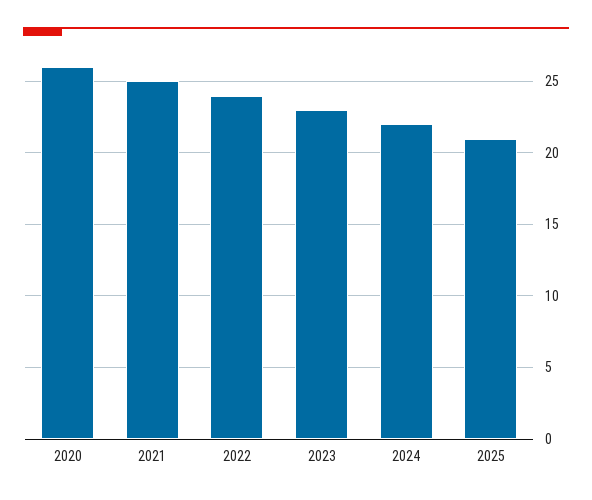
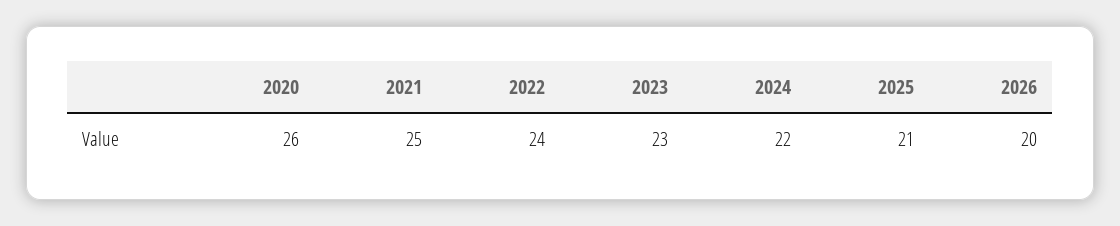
2026: none -> 20

